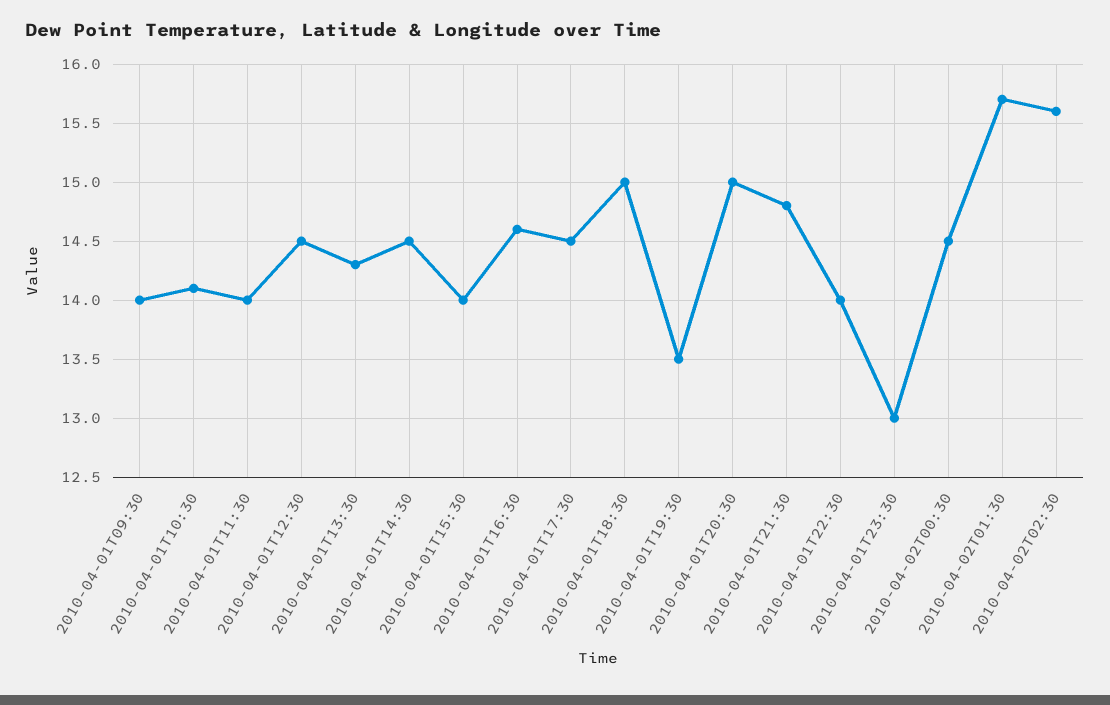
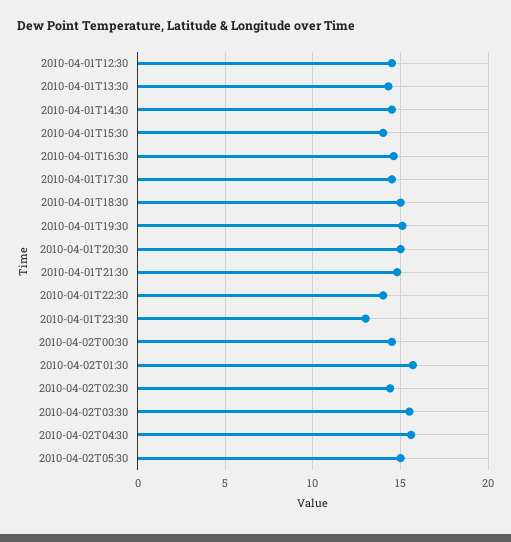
2010-04-01T09:30: 14 -> none
2010-04-01T10:30: 14.1 -> none
2010-04-01T11:30: 14 -> none
2010-04-01T19:30: 13.5 -> 15
2010-04-02T02:30: 15.6 -> 14.5
2010-04-02T03:30: none -> 15.5
2010-04-02T04:30: none -> 15.5
2010-04-02T05:30: none -> 15

